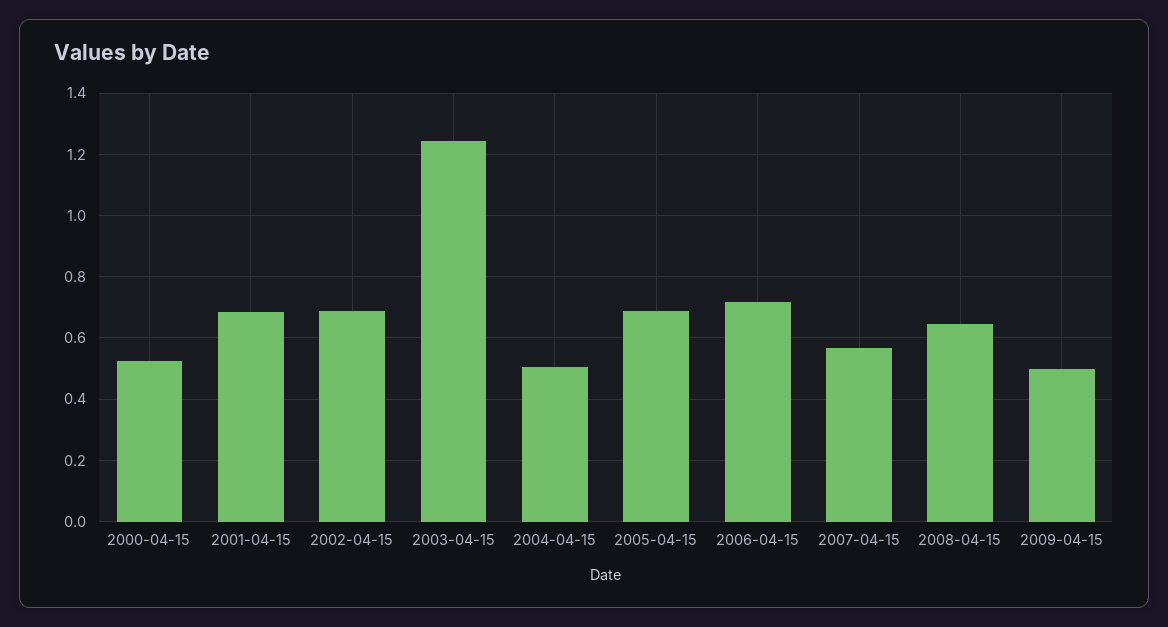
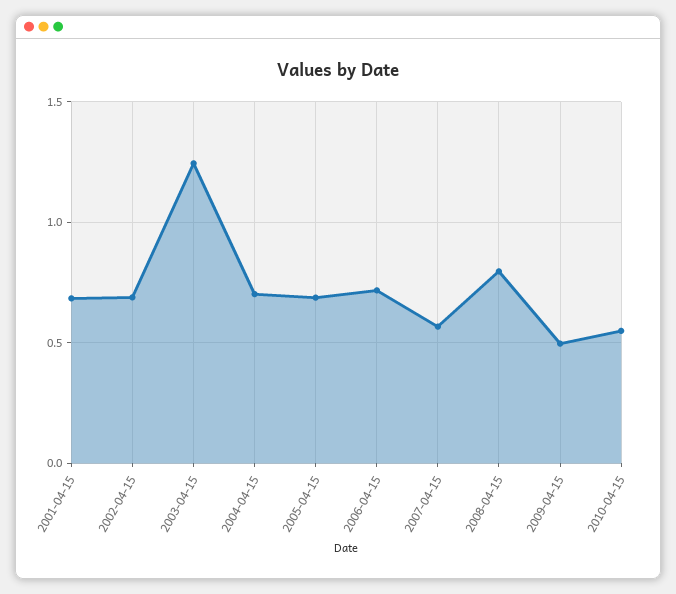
2000-04-15: 0.52 -> none
2004-04-15: 0.5 -> 0.7
2008-04-15: 0.64 -> 0.8
2010-04-15: none -> 0.55

